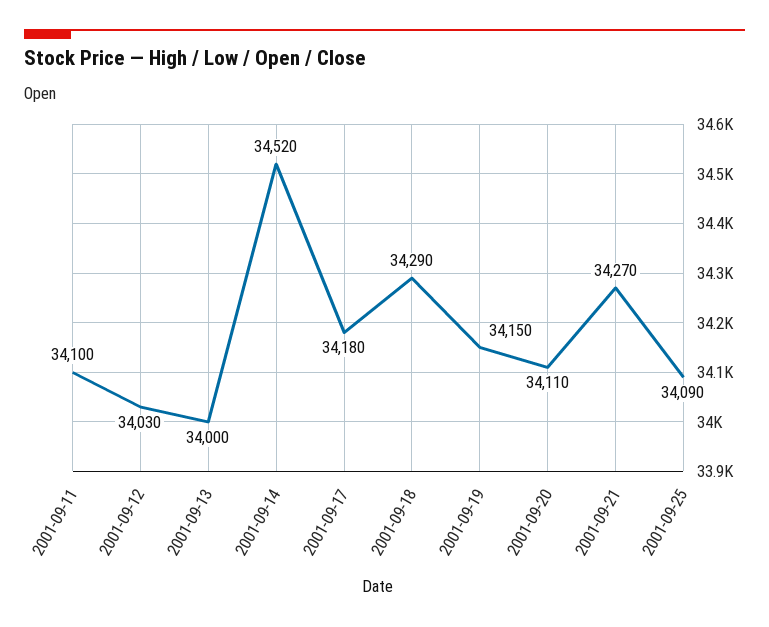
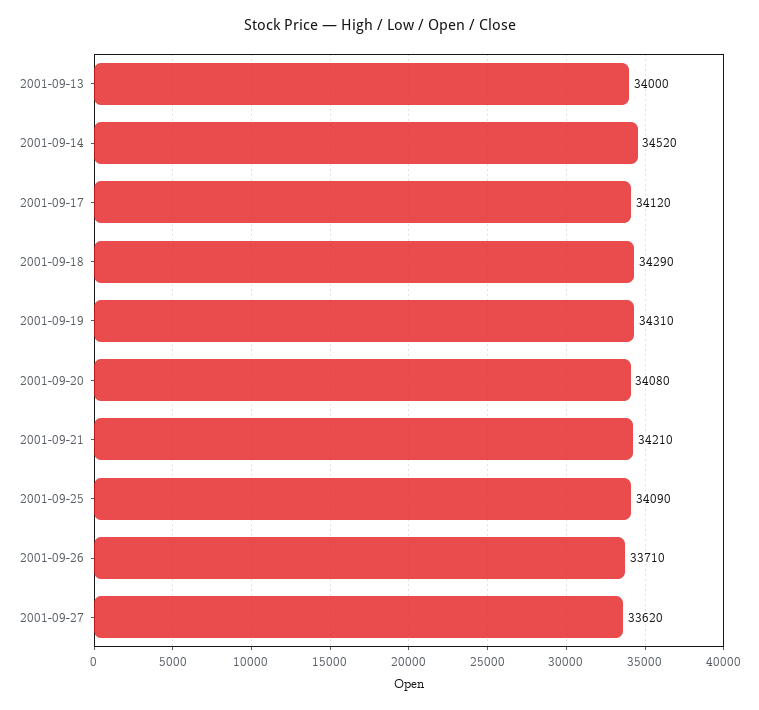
2001-09-11: 34100 -> none
2001-09-12: 34030 -> none
2001-09-17: 34180 -> 34120
2001-09-19: 34150 -> 34310
2001-09-20: 34110 -> 34080
2001-09-21: 34270 -> 34210
2001-09-26: none -> 33710
2001-09-27: none -> 33620

